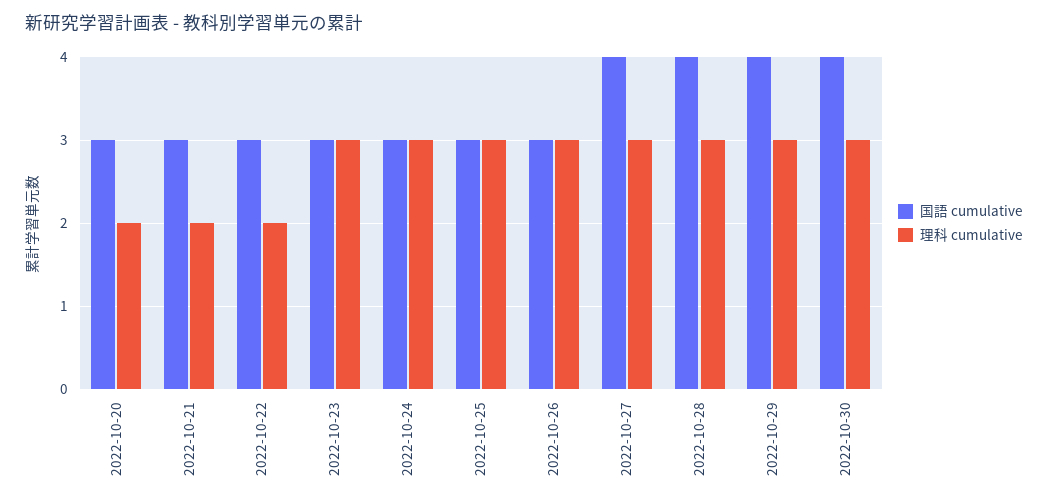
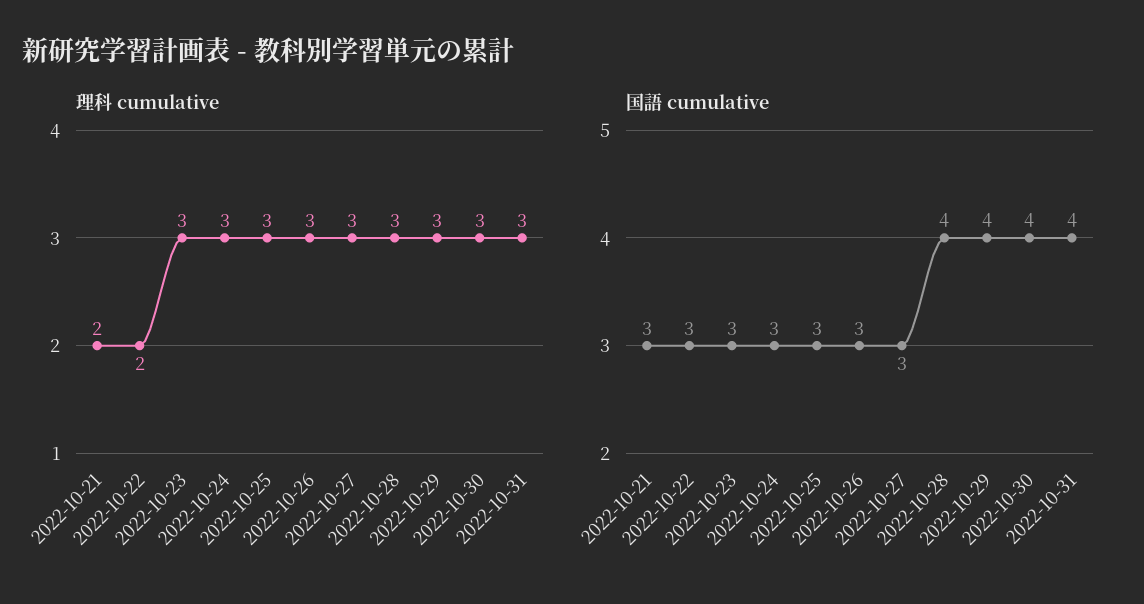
国語 cumulative, 2022-10-20: 3 -> none
理科 cumulative, 2022-10-20: 2 -> none
国語 cumulative, 2022-10-27: 4 -> 3
理科 cumulative, 2022-10-31: none -> 3
国語 cumulative, 2022-10-31: none -> 4

